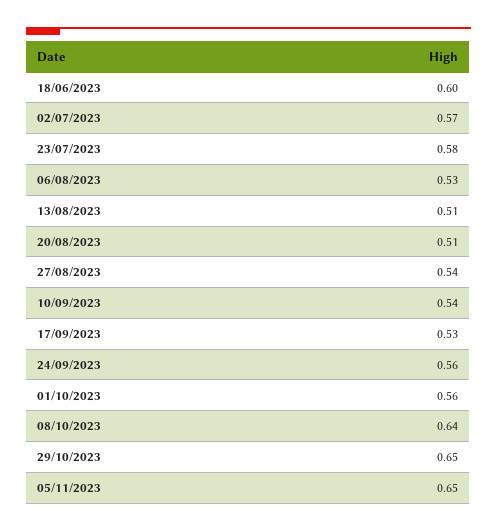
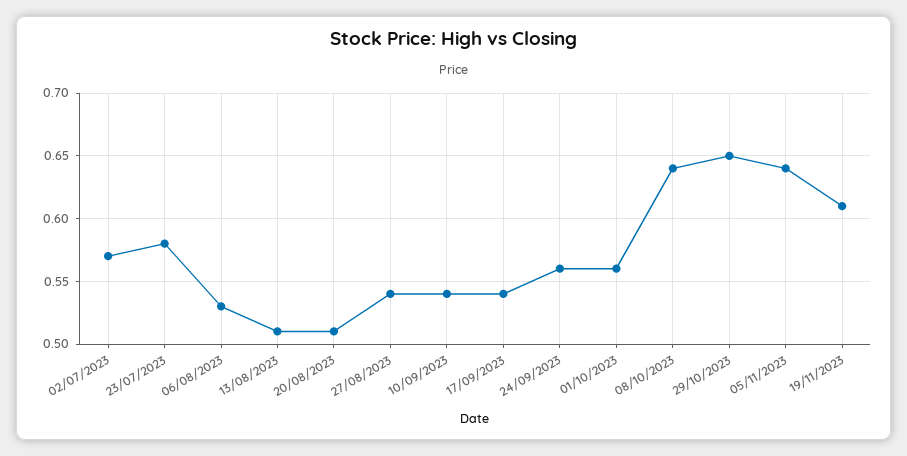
18/06/2023: 0.6 -> none
17/09/2023: 0.53 -> 0.54
05/11/2023: 0.65 -> 0.64
19/11/2023: none -> 0.61

